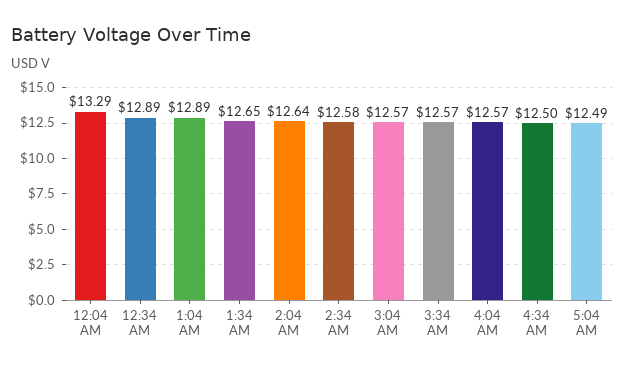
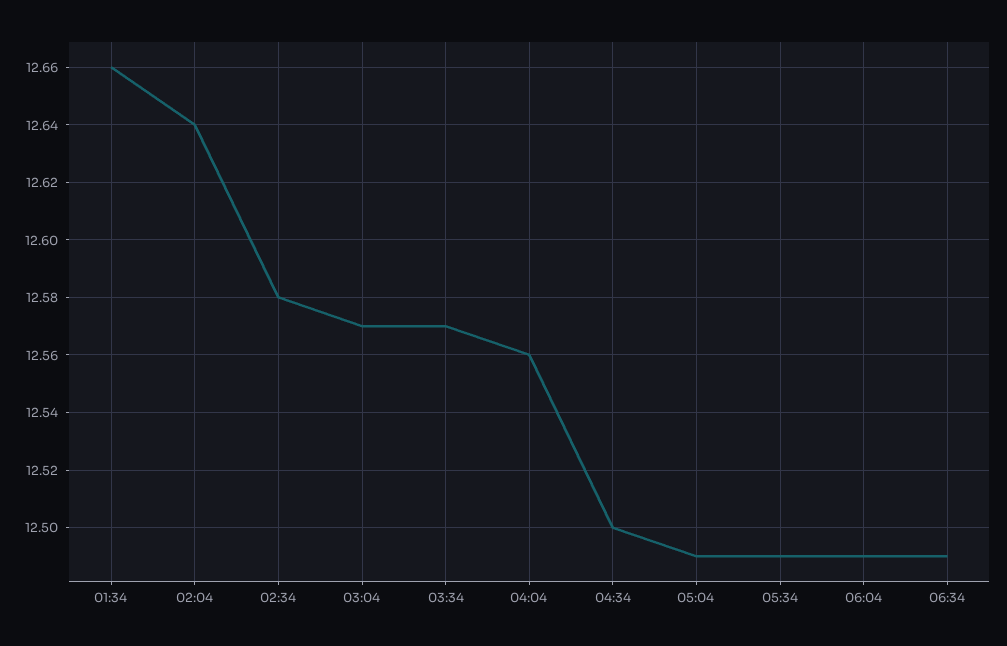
12:04 AM: 13.29 -> none
12:34 AM: 12.89 -> none
1:04 AM: 12.89 -> none
1:34 AM: 12.65 -> 12.66
4:04 AM: 12.57 -> 12.56
05:34: none -> 12.49
06:04: none -> 12.49
06:34: none -> 12.49

